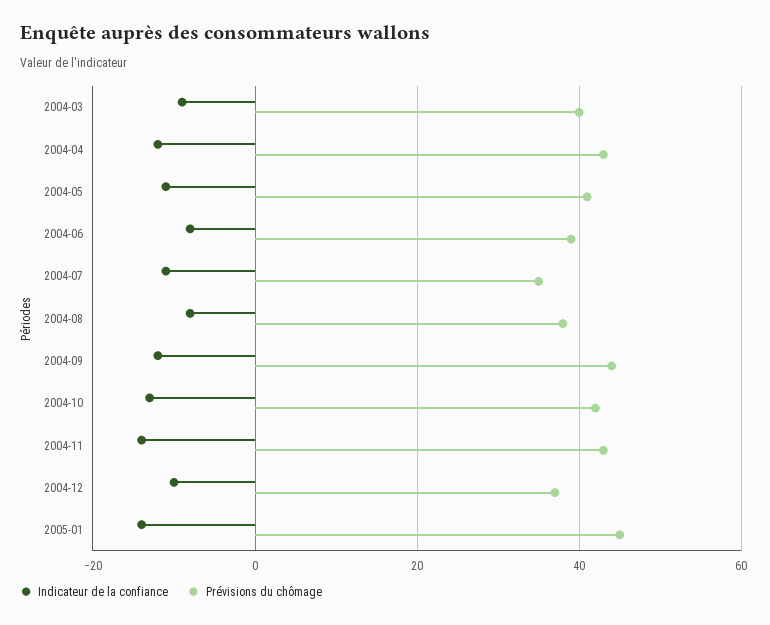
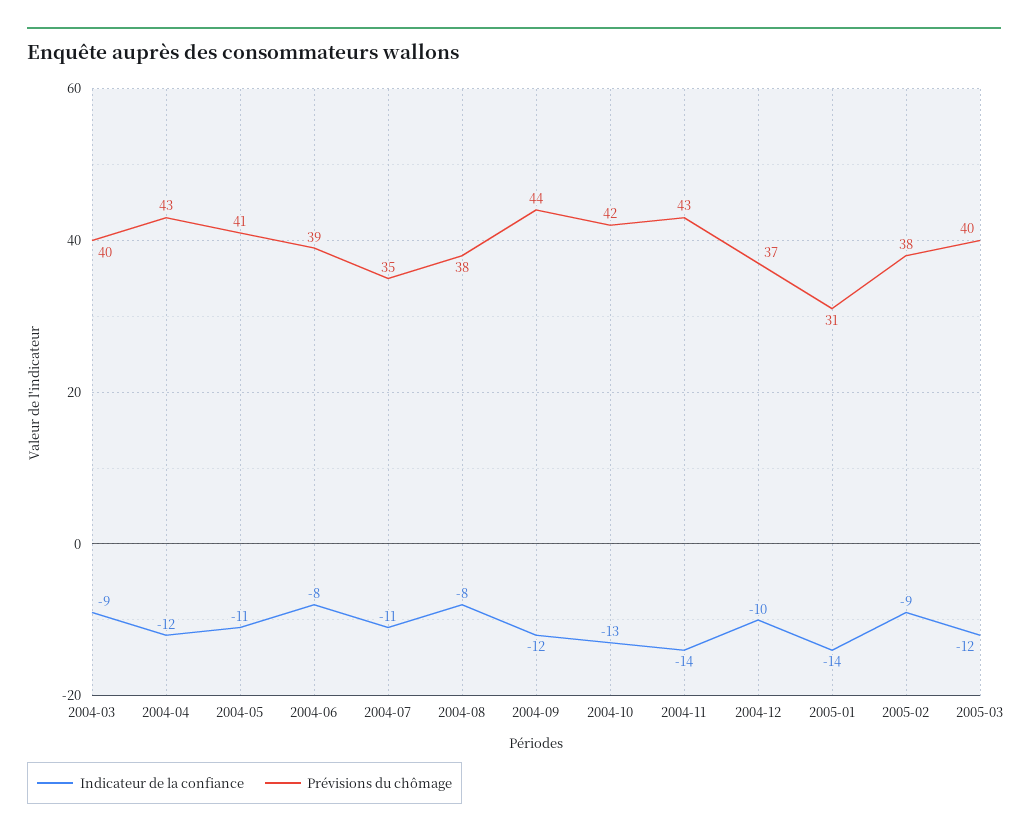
Prévisions du chômage, 2005-01: 45 -> 31
Indicateur de la confiance, 2005-02: none -> -9
Prévisions du chômage, 2005-02: none -> 38
Indicateur de la confiance, 2005-03: none -> -12
Prévisions du chômage, 2005-03: none -> 40

